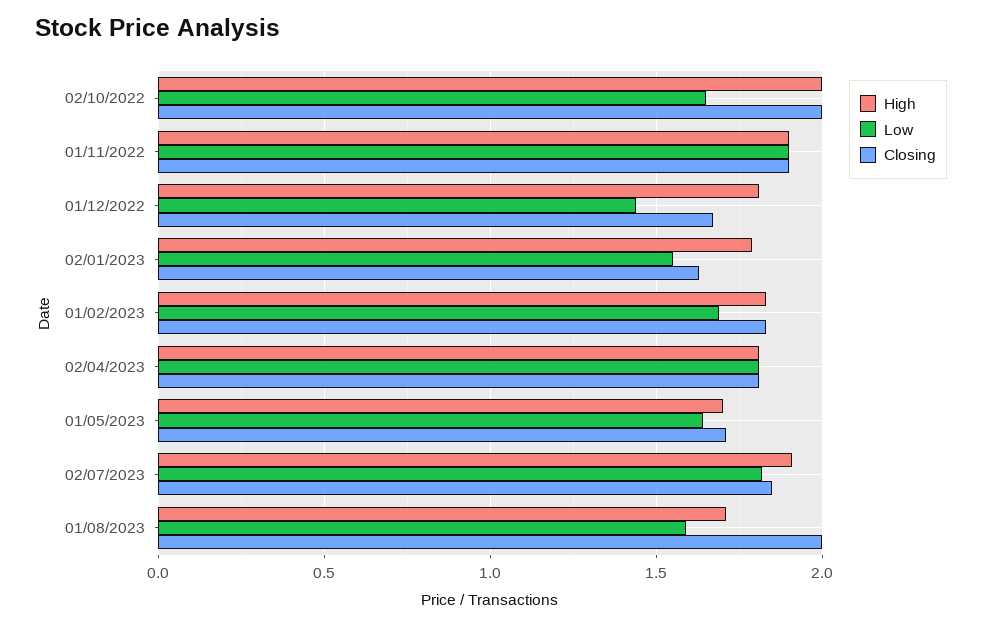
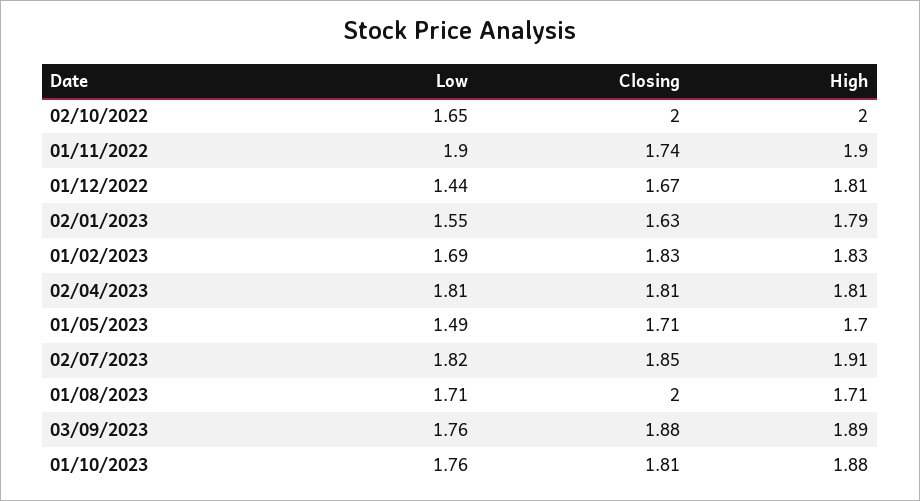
Closing, 01/11/2022: 1.9 -> 1.74
Low, 01/05/2023: 1.65 -> 1.49
Low, 01/08/2023: 1.6 -> 1.71
Low, 03/09/2023: none -> 1.76
Closing, 03/09/2023: none -> 1.88
High, 03/09/2023: none -> 1.89
Low, 01/10/2023: none -> 1.76
Closing, 01/10/2023: none -> 1.81
High, 01/10/2023: none -> 1.88

